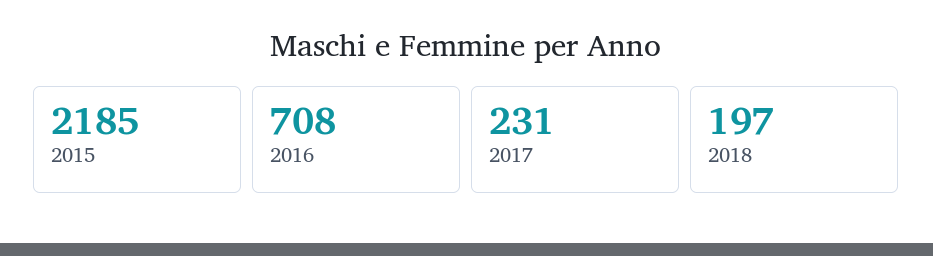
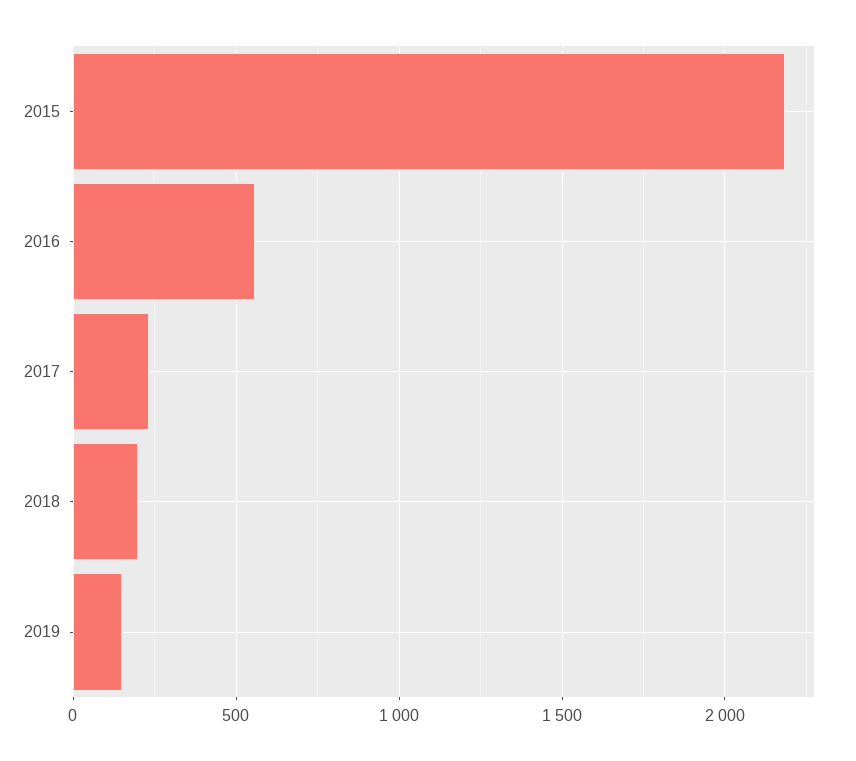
2016: 708 -> 550
2019: none -> 150

